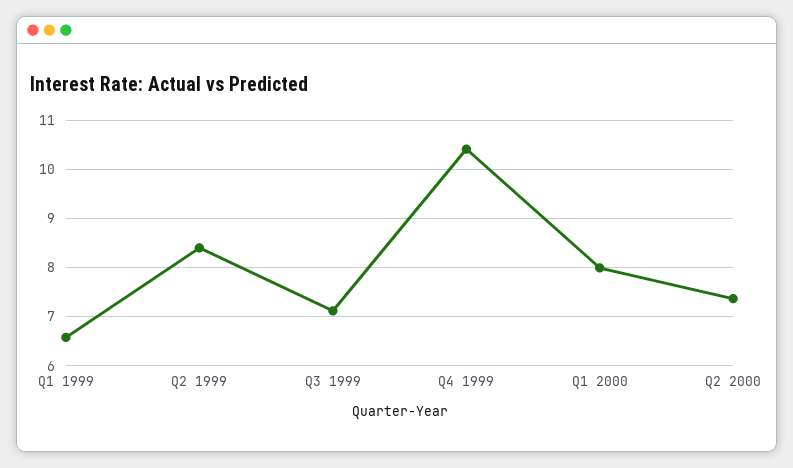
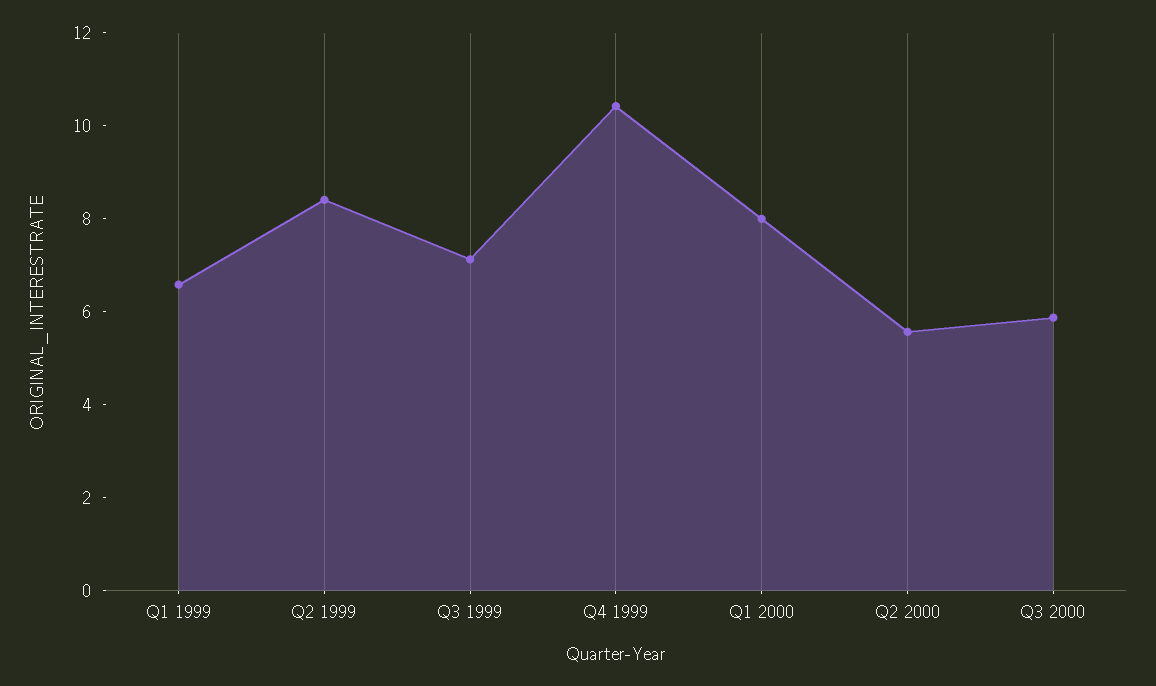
Q2 2000: 7.4 -> 5.5
Q3 2000: none -> 6

